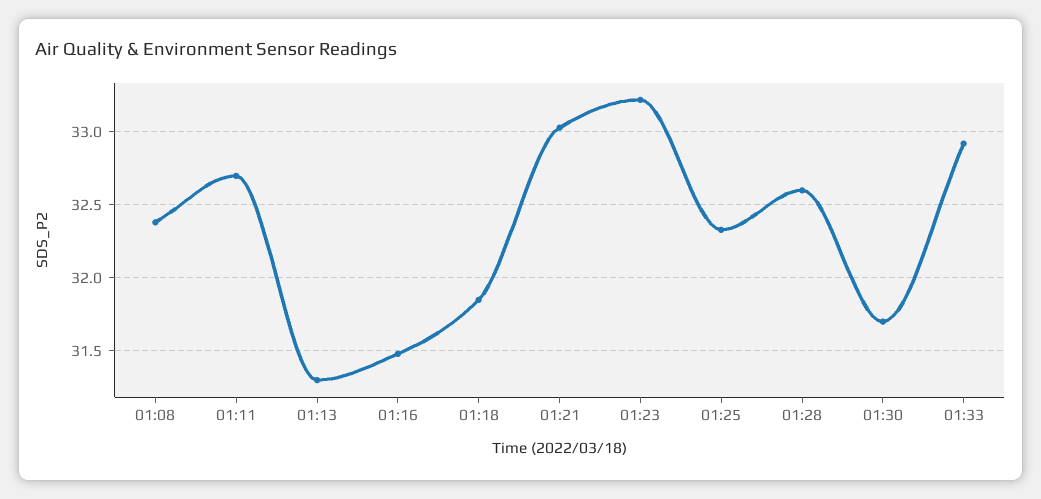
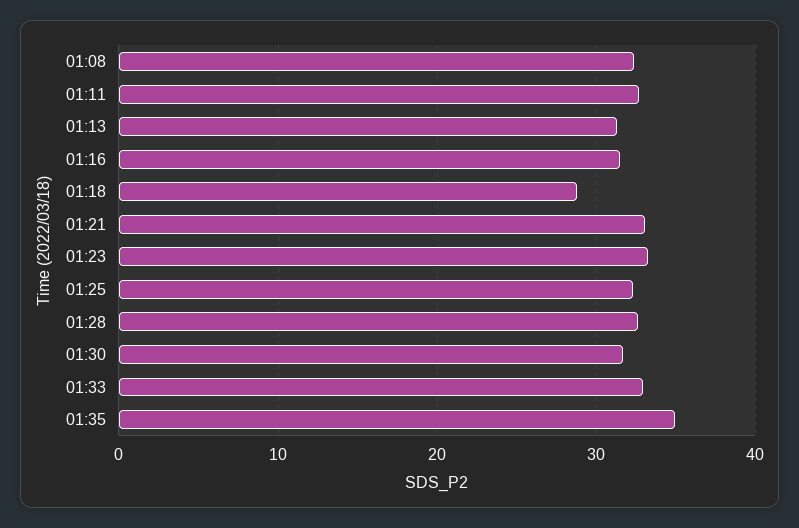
01:18: 31.85 -> 29
01:35: none -> 35

